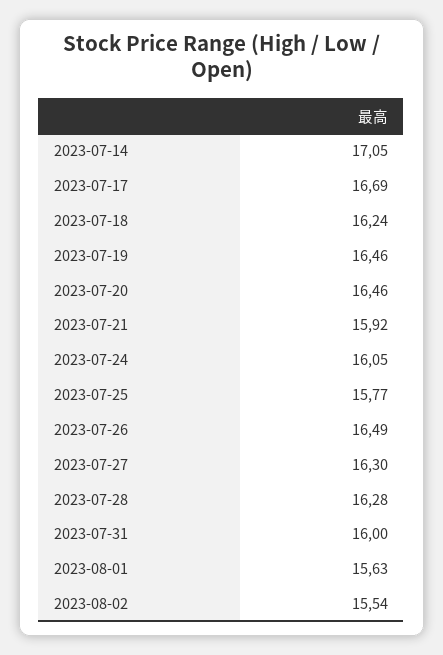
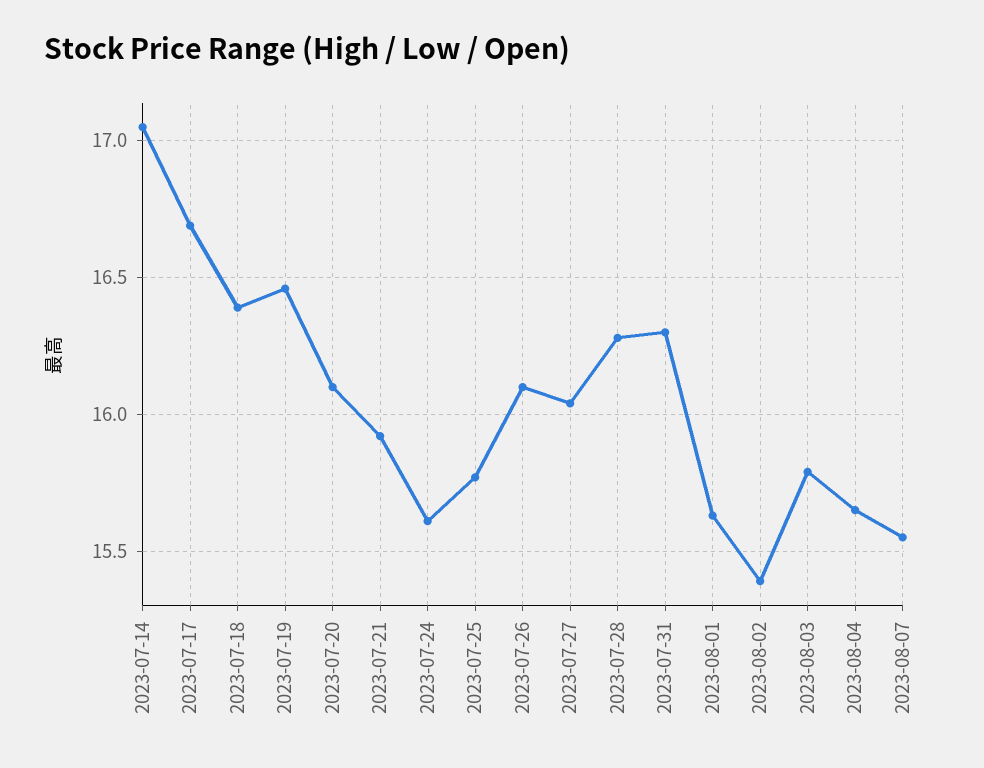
2023-07-18: 16.24 -> 16.4
2023-07-20: 16.46 -> 16.1
2023-07-24: 16.05 -> 15.6
2023-07-26: 16.49 -> 16.1
2023-07-27: 16.3 -> 16.05
2023-07-31: 16 -> 16.3
2023-08-02: 15.54 -> 15.4
2023-08-03: none -> 15.8
2023-08-04: none -> 15.65
2023-08-07: none -> 15.55

